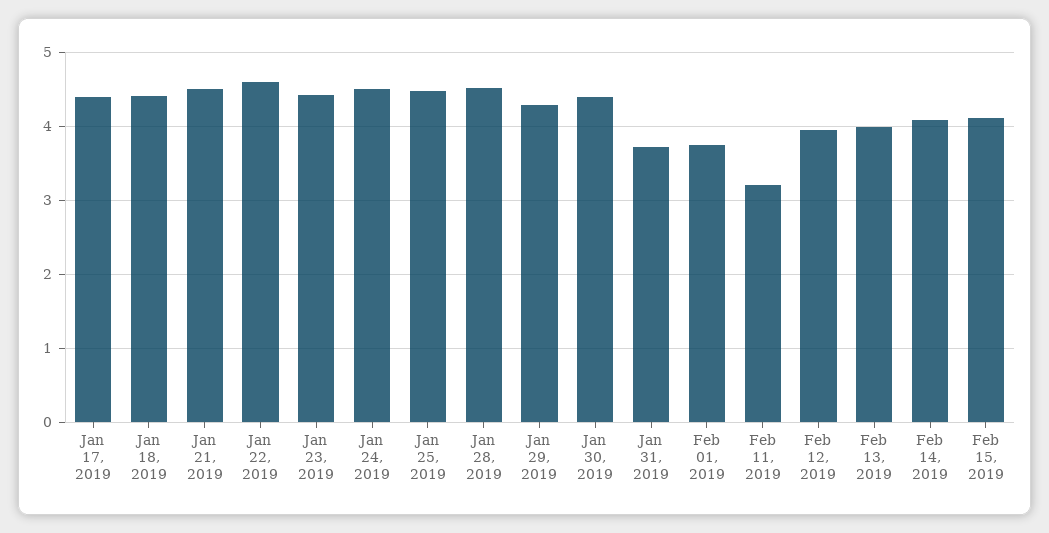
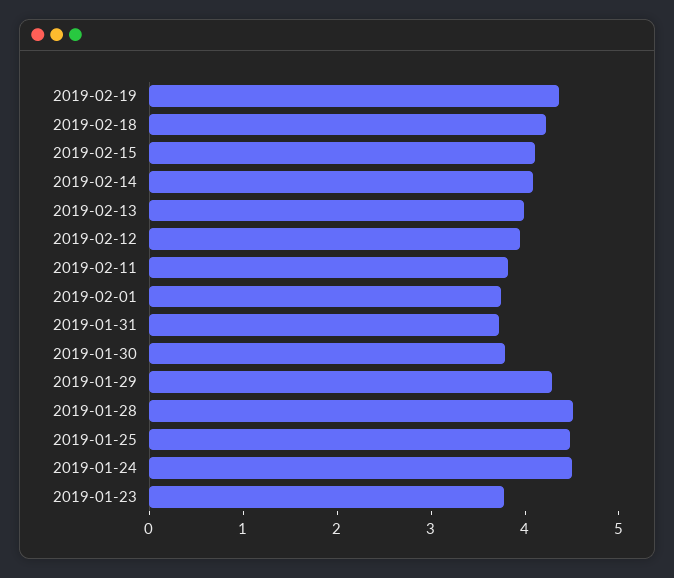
Jan 17, 2019: 4.4 -> none
Jan 18, 2019: 4.4 -> none
Jan 21, 2019: 4.5 -> none
Jan 22, 2019: 4.6 -> none
Jan 23, 2019: 4.4 -> 3.8
Jan 30, 2019: 4.4 -> 3.8
Feb 11, 2019: 3.2 -> 3.8
2019-02-19: none -> 4.4
2019-02-18: none -> 4.2

